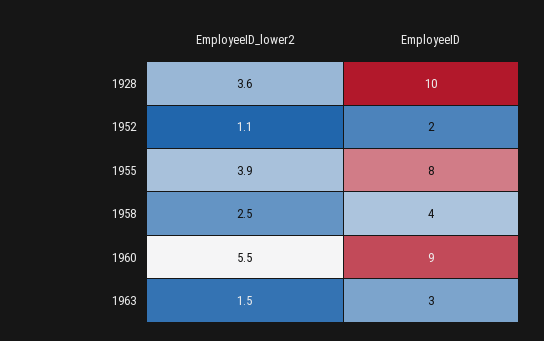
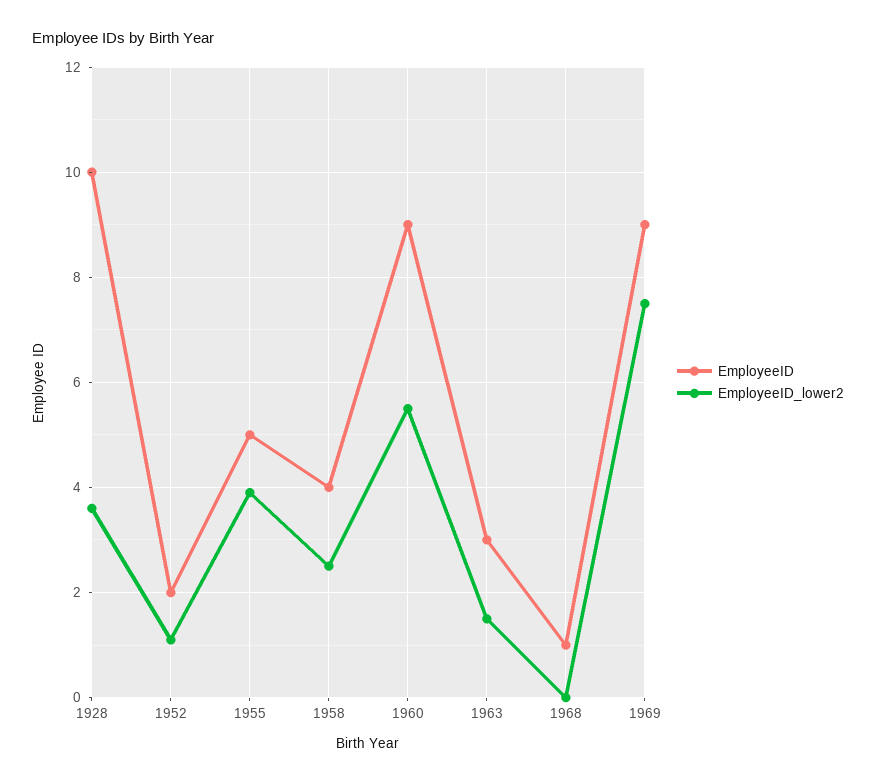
EmployeeID, 1955: 8 -> 5
EmployeeID, 1968: none -> 1
EmployeeID_lower2, 1968: none -> 0
EmployeeID, 1969: none -> 9
EmployeeID_lower2, 1969: none -> 7.5

